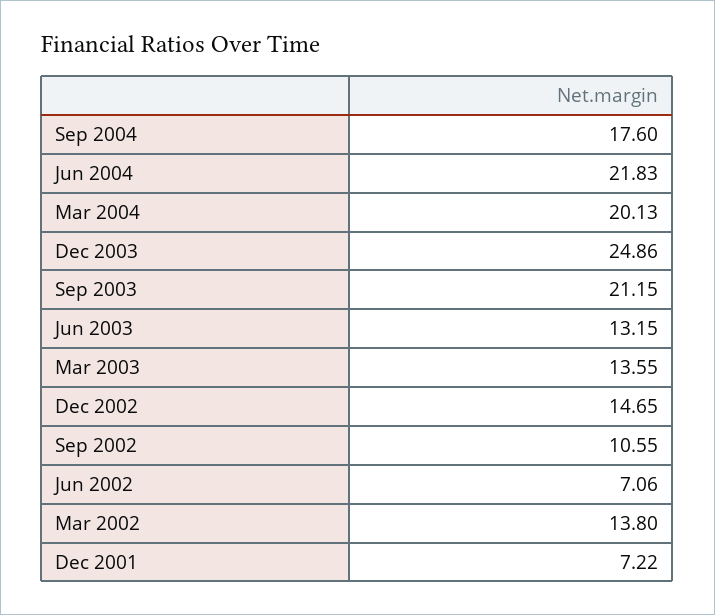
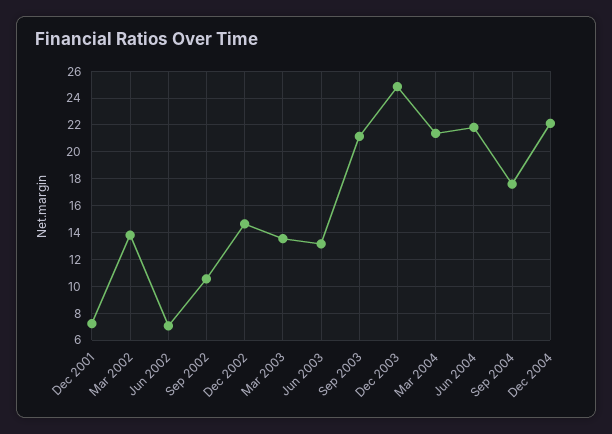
Mar 2004: 20.13 -> 21.5
Dec 2004: none -> 22

